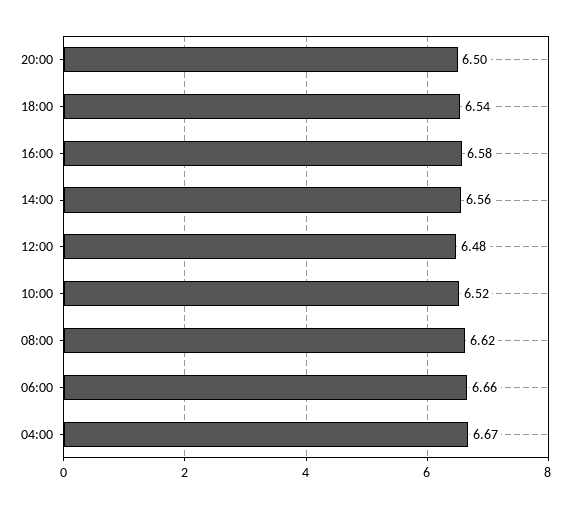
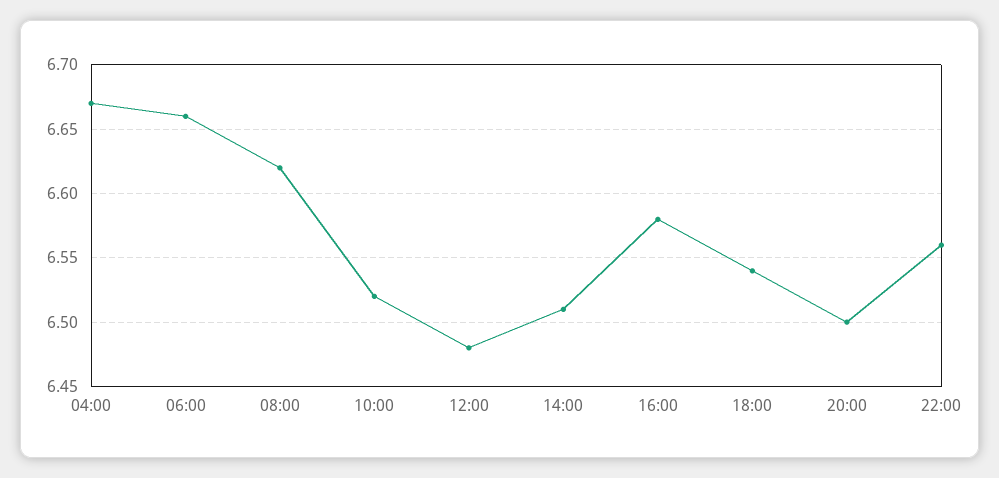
14:00: 6.56 -> 6.51
22:00: none -> 6.56

